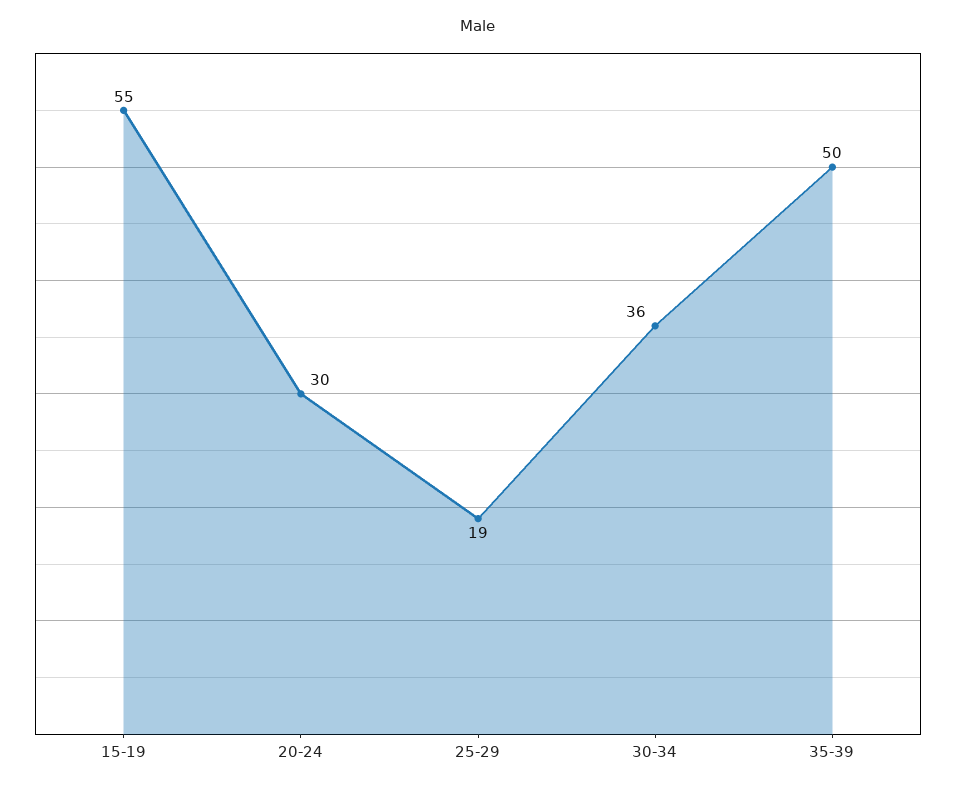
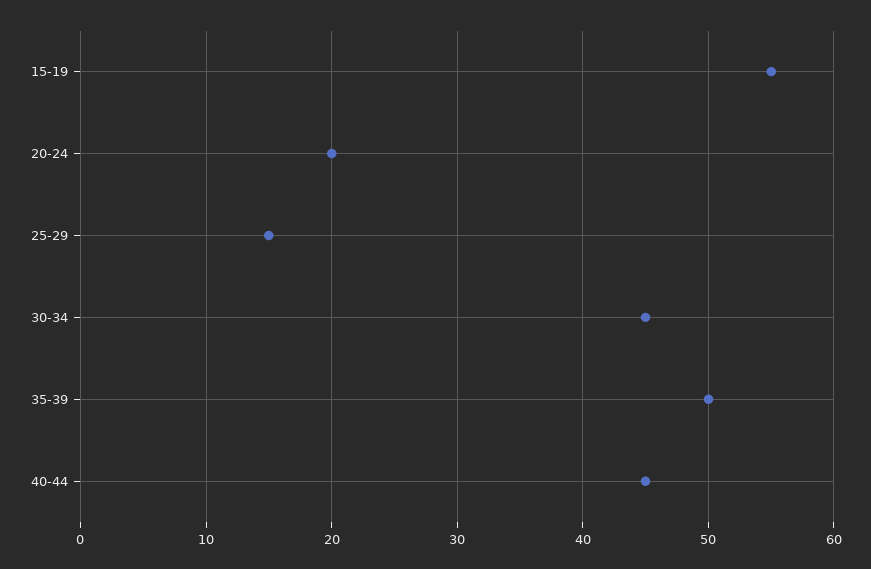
20-24: 30 -> 20
25-29: 19 -> 15
30-34: 36 -> 45
40-44: none -> 45

